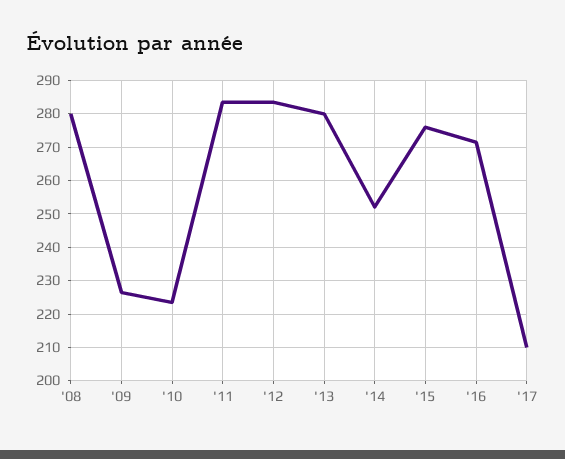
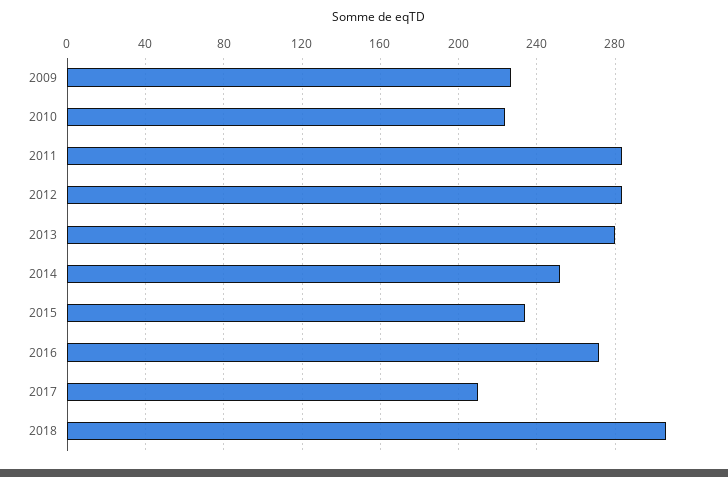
'08: 280 -> none
'15: 276 -> 235
2018: none -> 305

